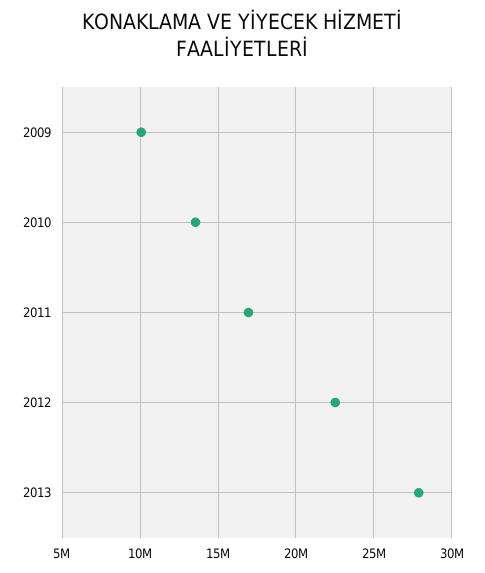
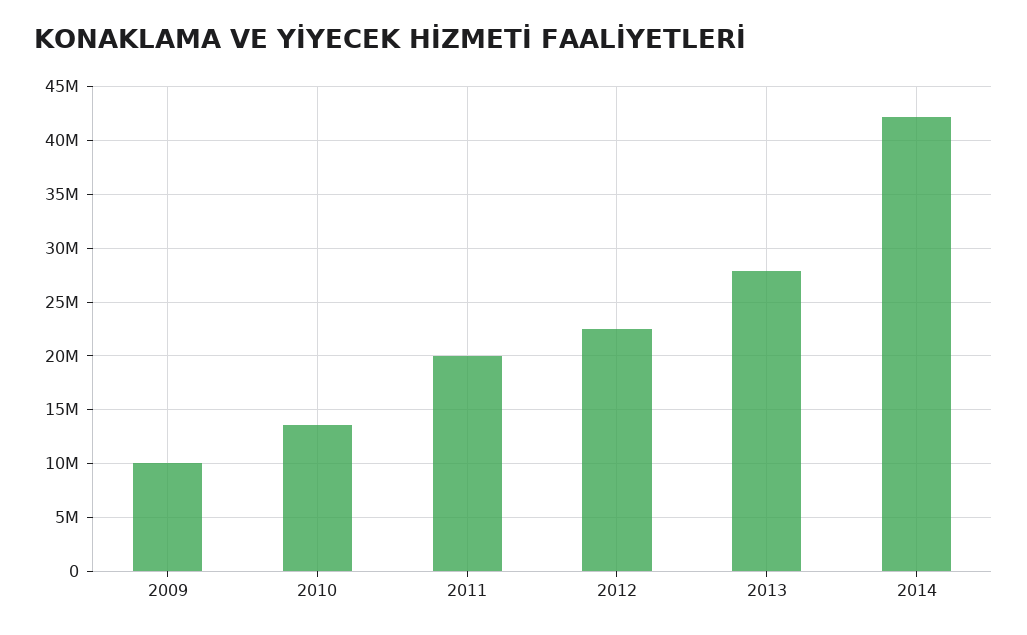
2011: 17000000 -> 20000000
2014: none -> 42000000

